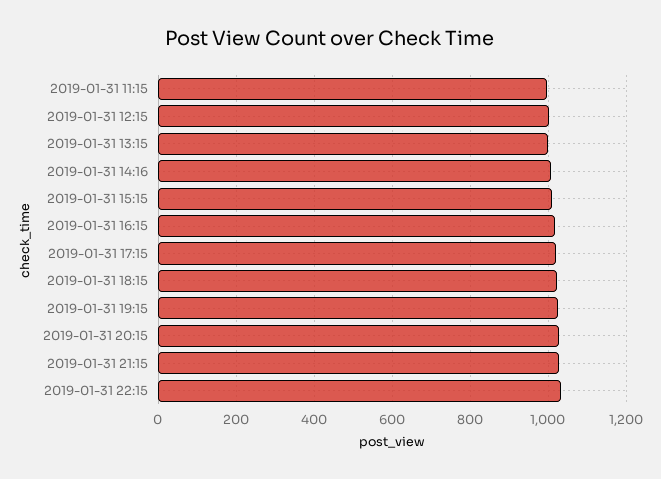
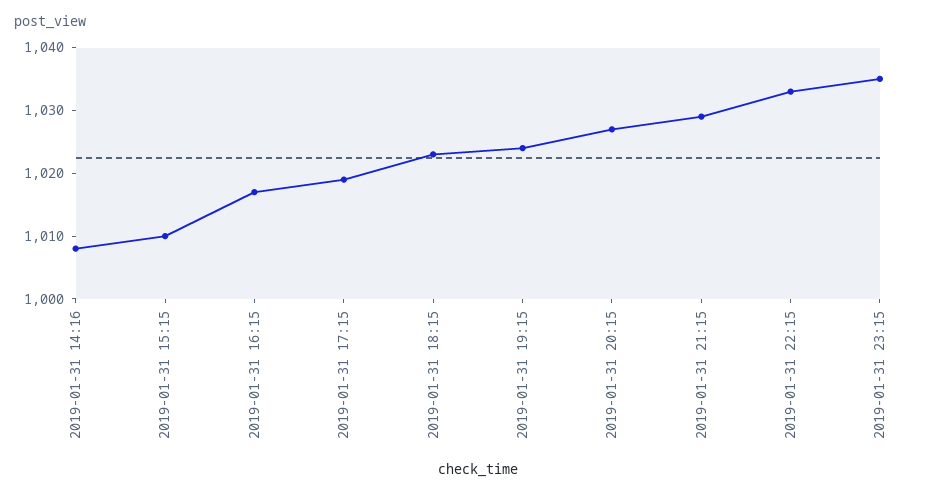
2019-01-31 11:15: 1000 -> none
2019-01-31 12:15: 1000 -> none
2019-01-31 13:15: 1000 -> none
2019-01-31 23:15: none -> 1035

